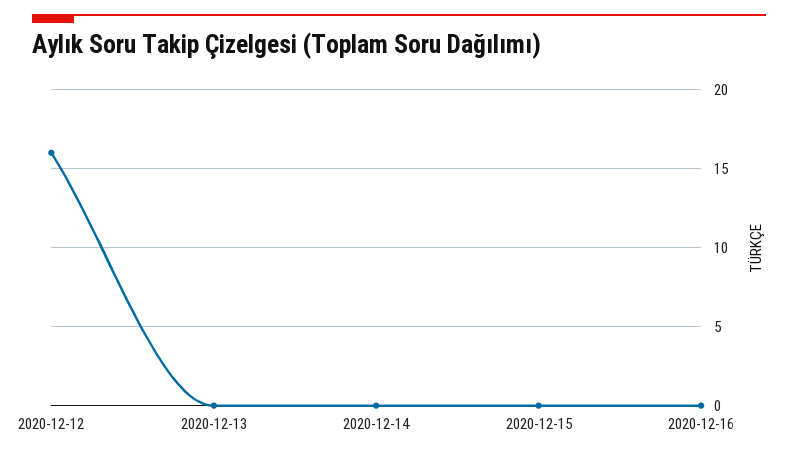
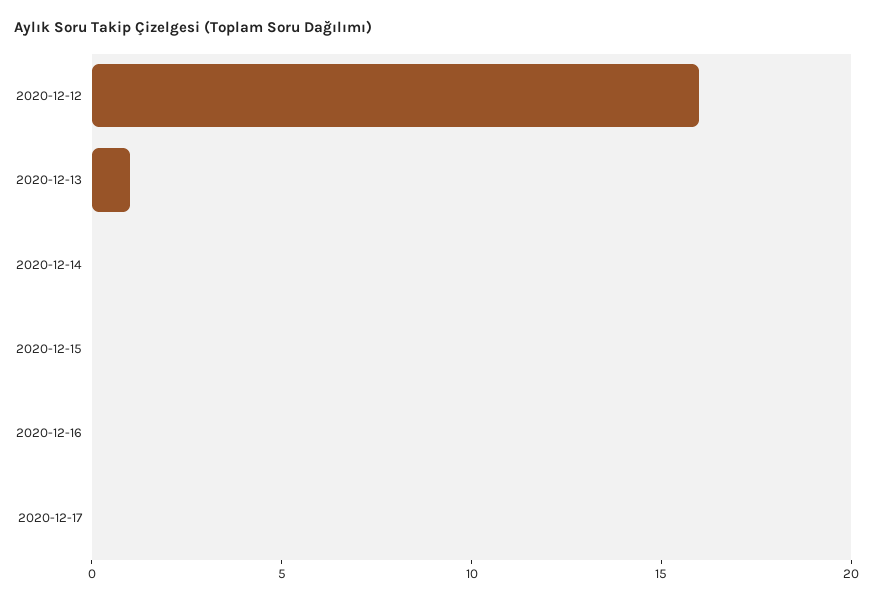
2020-12-13: 0 -> 1
2020-12-17: none -> 0

